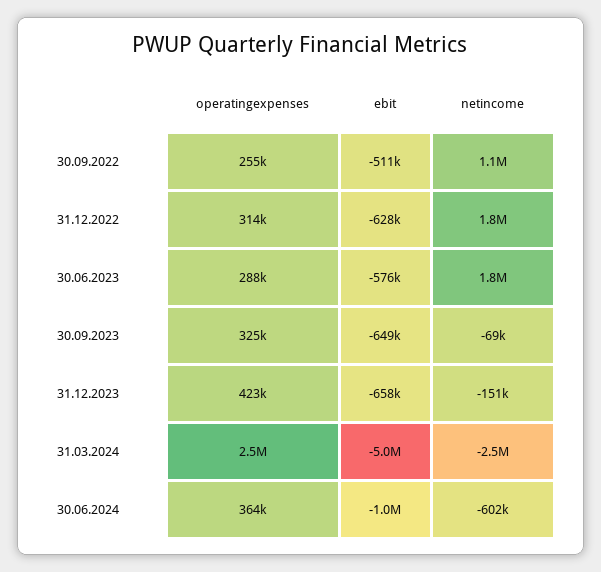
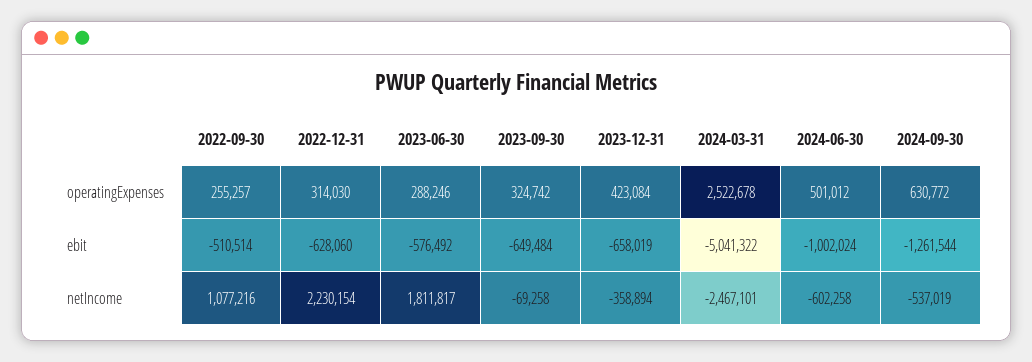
netincome, 31.12.2022: 1800000 -> 2230154
netincome, 31.12.2023: -151000 -> -358894
operatingexpenses, 30.06.2024: 364000 -> 501012
operatingexpenses, 2024-09-30: none -> 630772
ebit, 2024-09-30: none -> -1261544
netincome, 2024-09-30: none -> -537019

